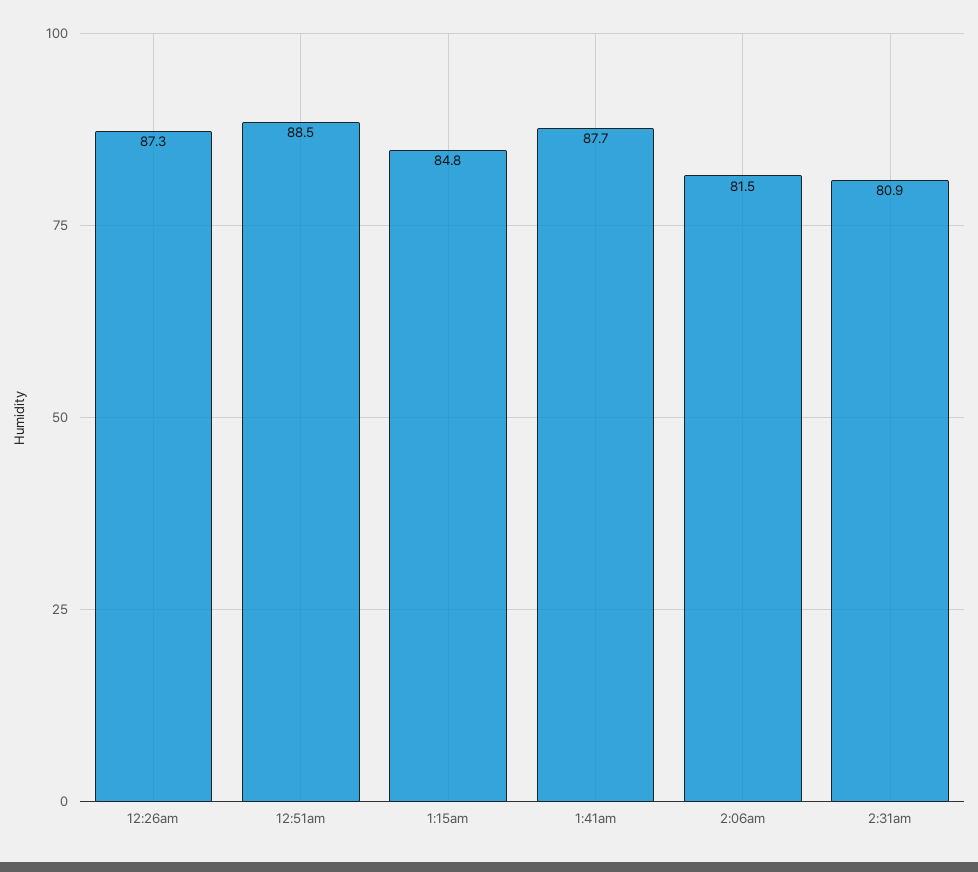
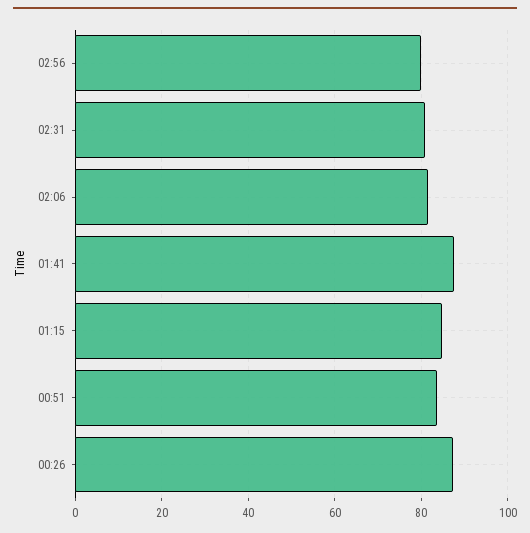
12:51am: 88.5 -> 84
02:56: none -> 80

